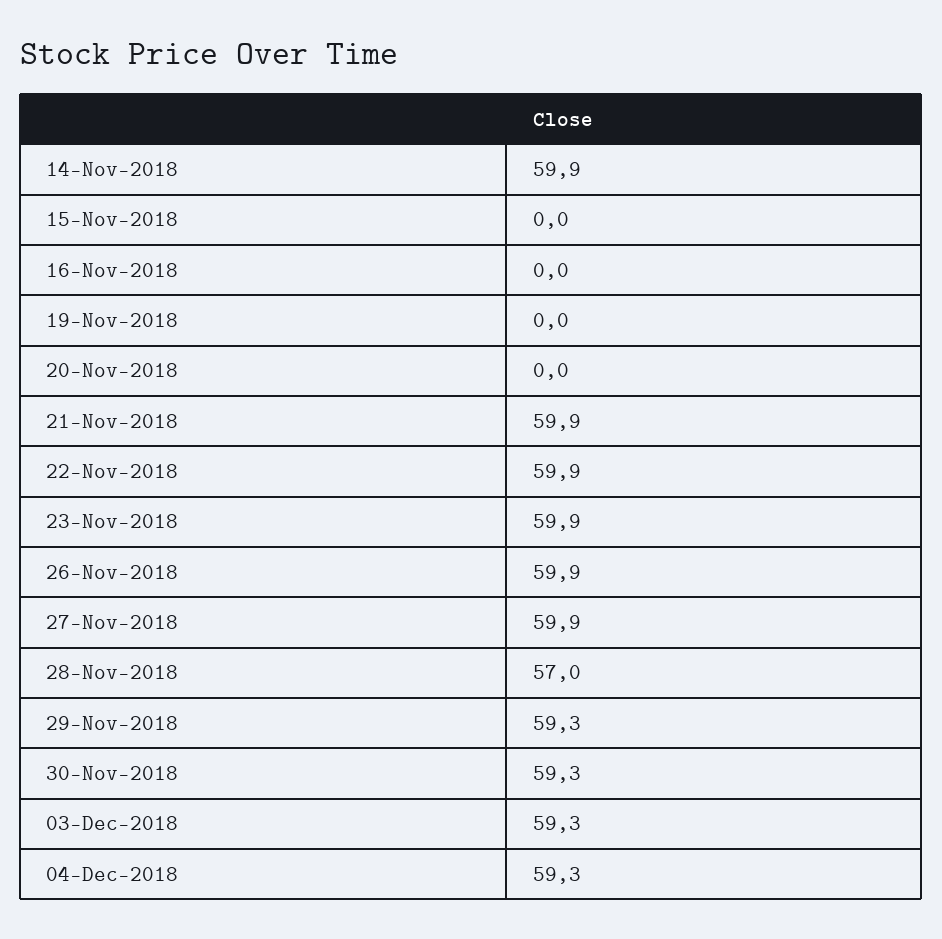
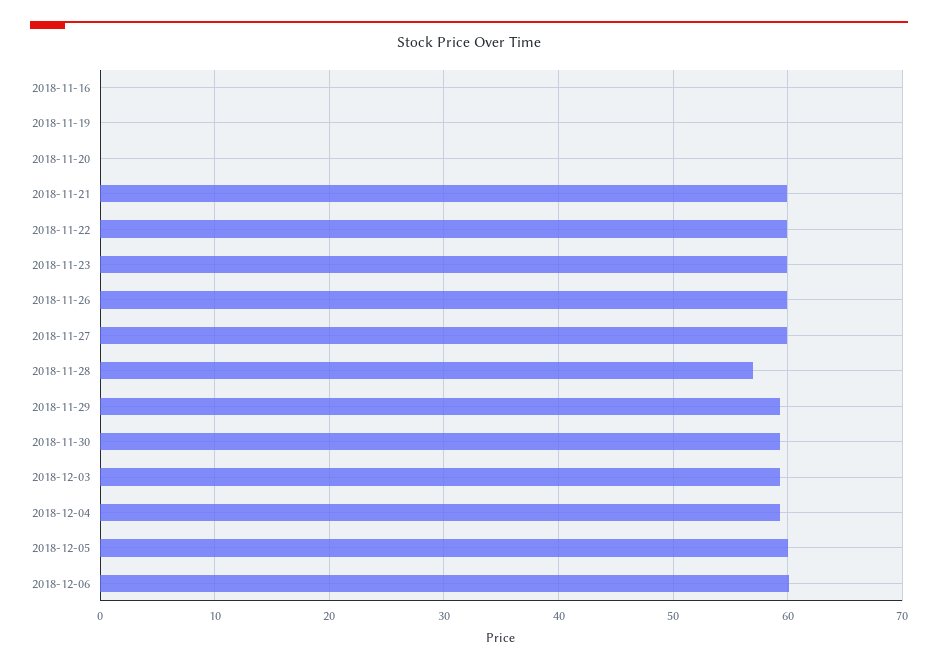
14-Nov-2018: 59.9 -> none
15-Nov-2018: 0 -> none
2018-12-05: none -> 60
2018-12-06: none -> 60

